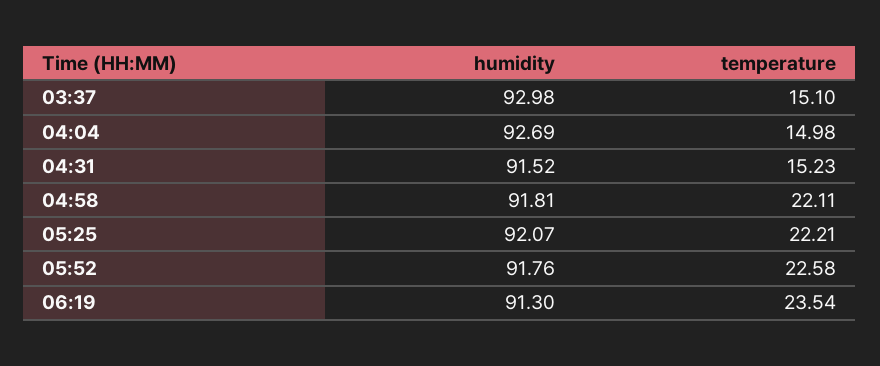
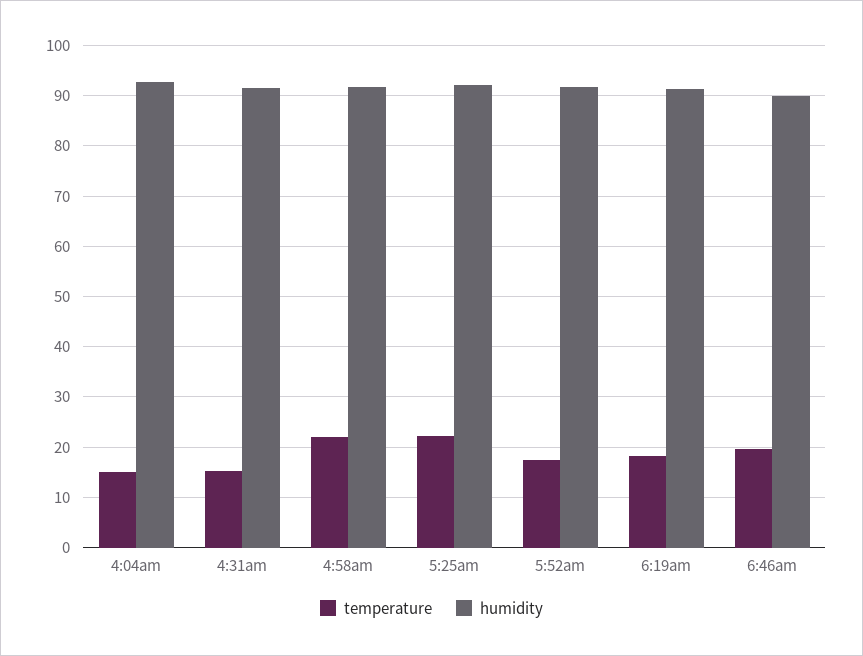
humidity, 03:37: 92.98 -> none
temperature, 03:37: 15.1 -> none
temperature, 05:52: 22.58 -> 18
temperature, 06:19: 23.54 -> 18
temperature, 6:46am: none -> 20
humidity, 6:46am: none -> 90

